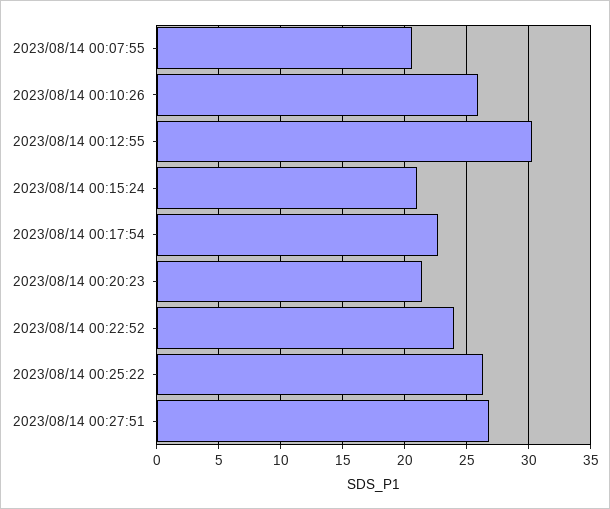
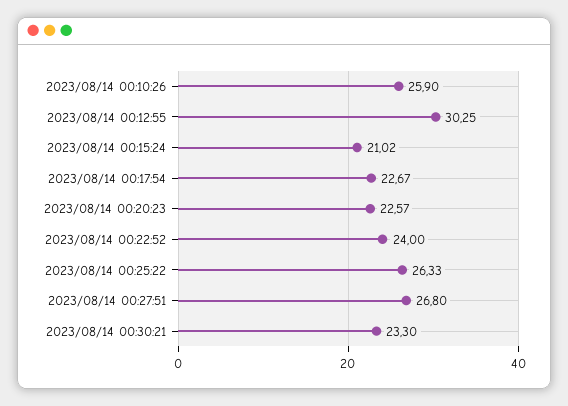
2023/08/14 00:07:55: 20.5 -> none
2023/08/14 00:20:23: 21.5 -> 22.57
2023/08/14 00:30:21: none -> 23.3

